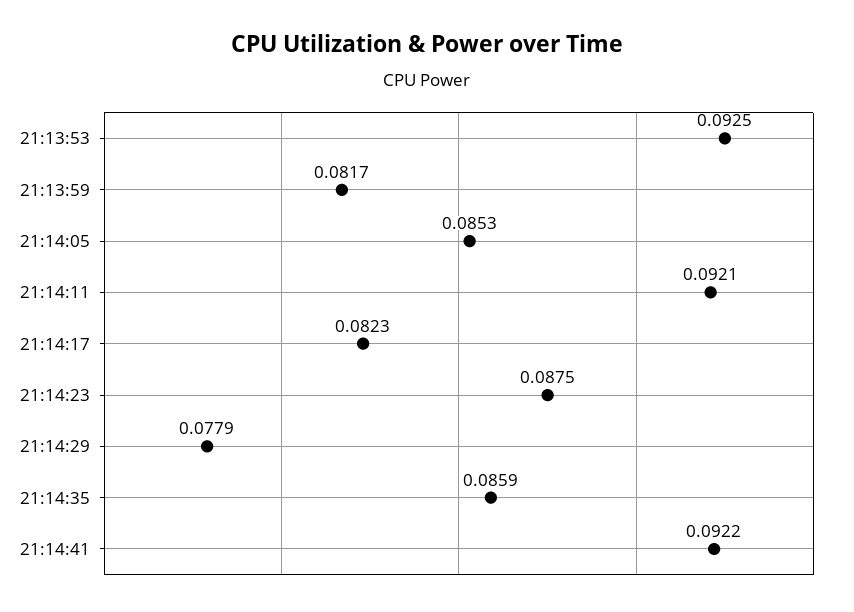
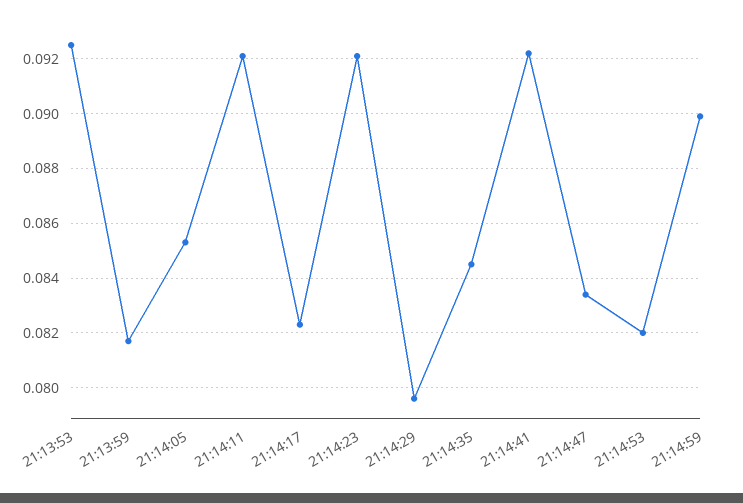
21:14:23: 0.0875 -> 0.092
21:14:29: 0.0779 -> 0.0795
21:14:35: 0.0859 -> 0.0845
21:14:47: none -> 0.0835
21:14:53: none -> 0.082
21:14:59: none -> 0.09

